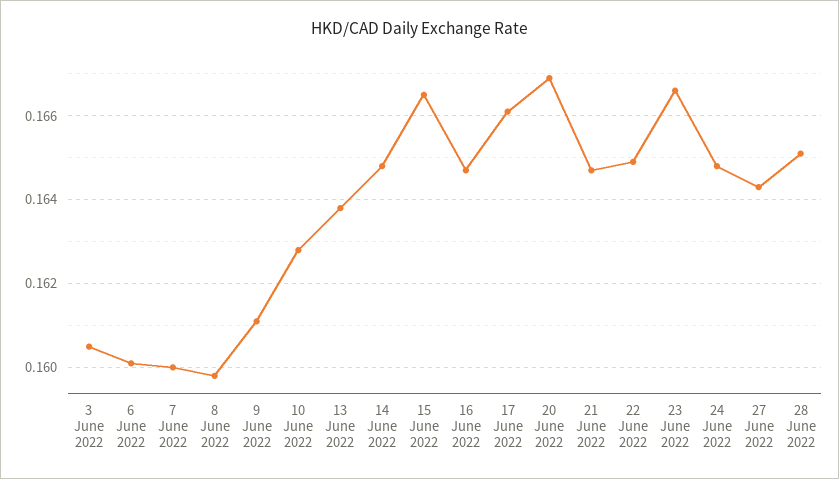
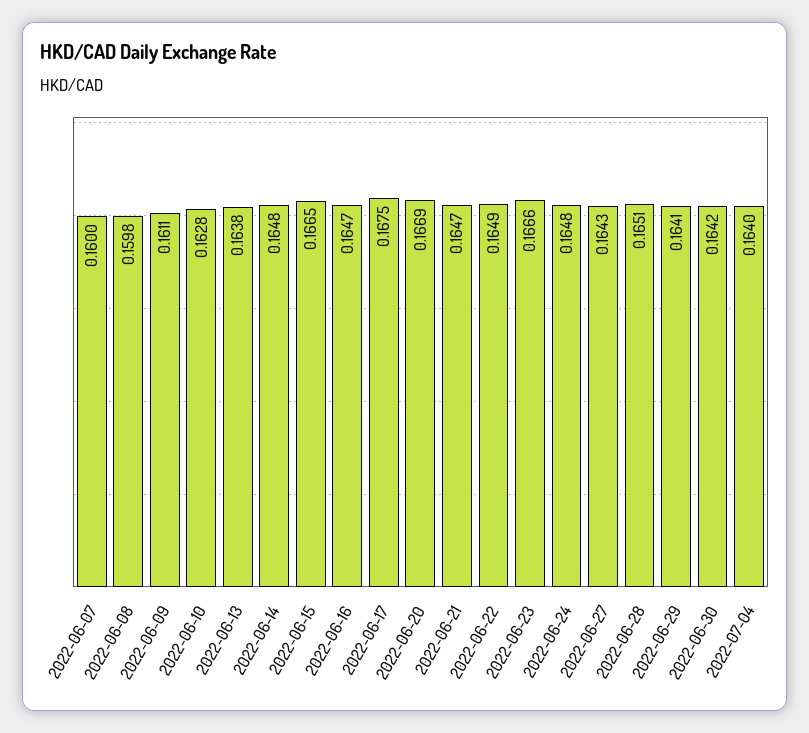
3 June 2022: 0.1605 -> none
6 June 2022: 0.16 -> none
17 June 2022: 0.166 -> 0.1675
2022-06-29: none -> 0.1641
2022-06-30: none -> 0.1642
2022-07-04: none -> 0.164

